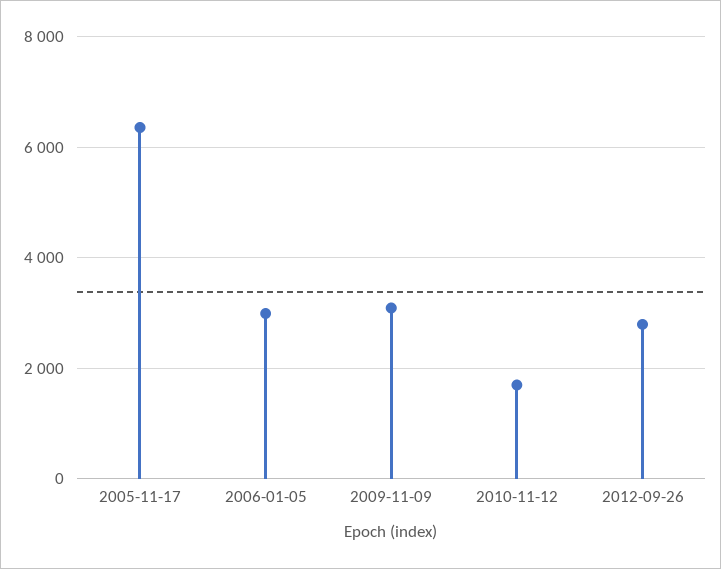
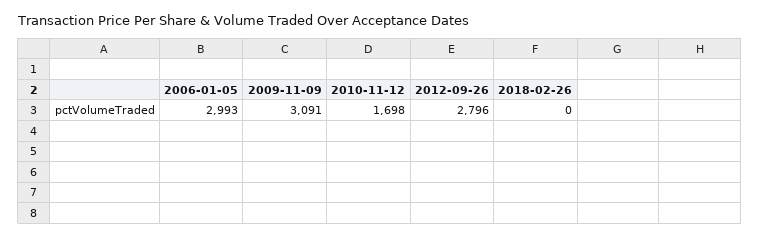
2005-11-17: 6400 -> none
2018-02-26: none -> 0

